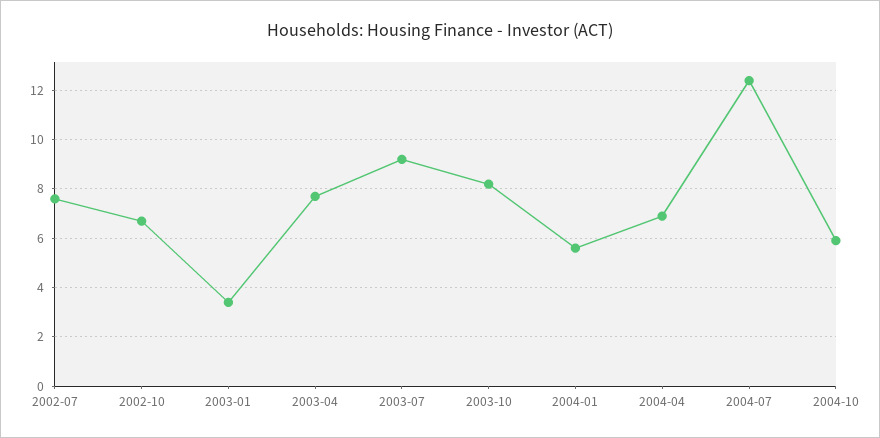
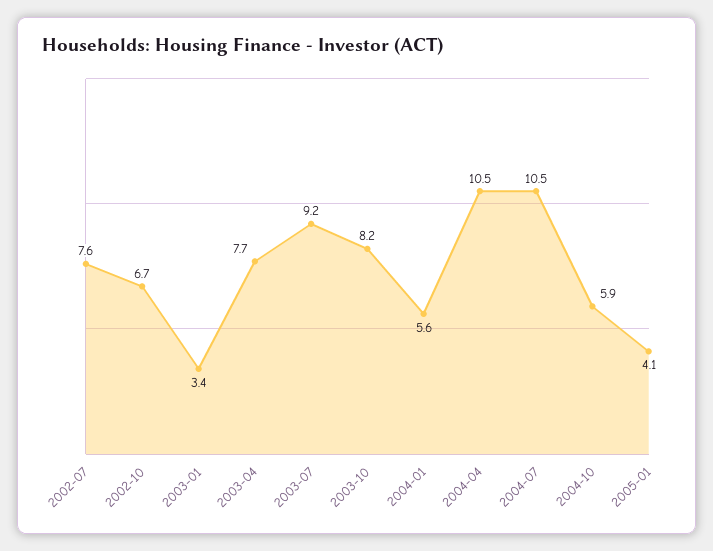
2004-04: 7 -> 10.5
2004-07: 12.5 -> 10.5
2005-01: none -> 4.1

